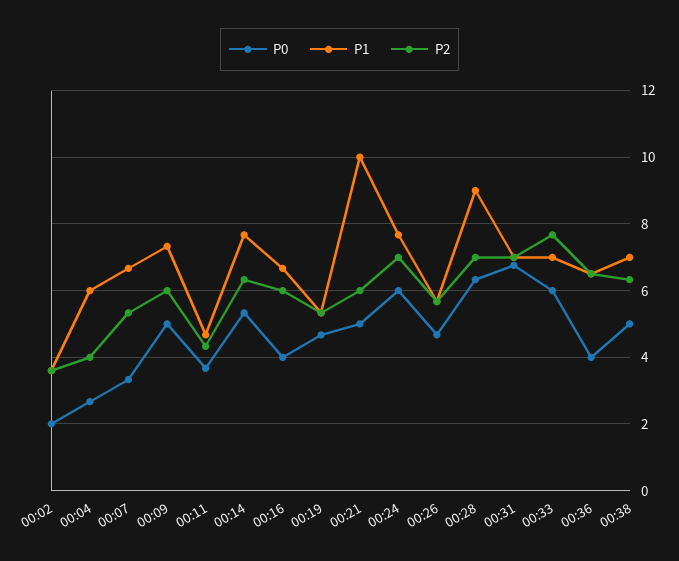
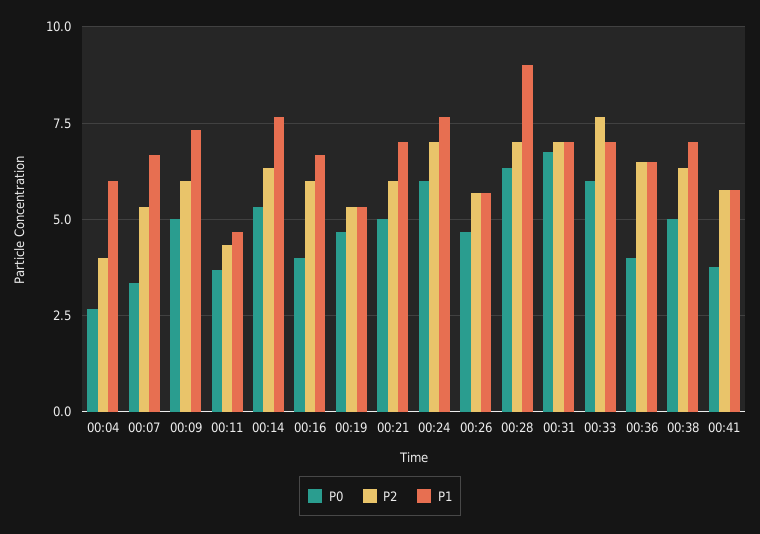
P0, 00:02: 2 -> none
P1, 00:02: 3.6 -> none
P2, 00:02: 3.6 -> none
P1, 00:21: 10 -> 7
P0, 00:41: none -> 3.75
P2, 00:41: none -> 5.75
P1, 00:41: none -> 5.75

